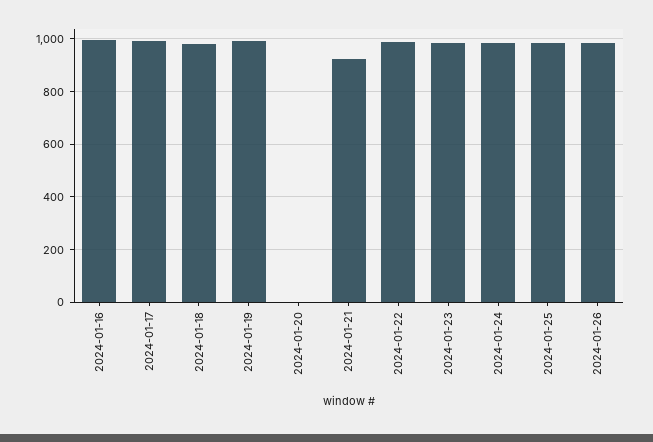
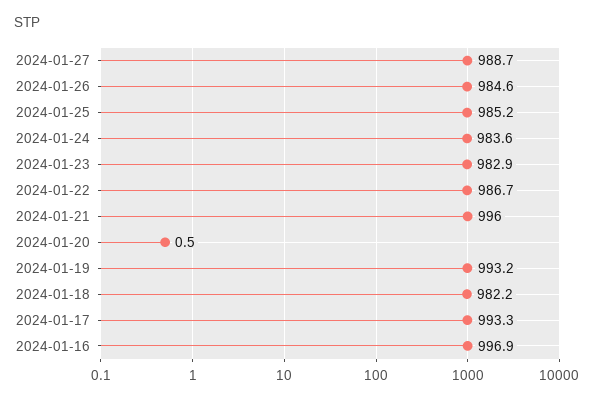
2024-01-21: 925 -> 996
2024-01-27: none -> 988.7

